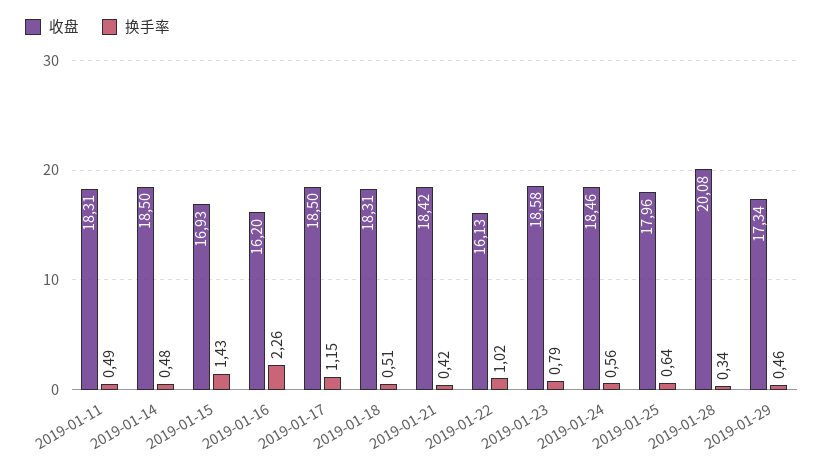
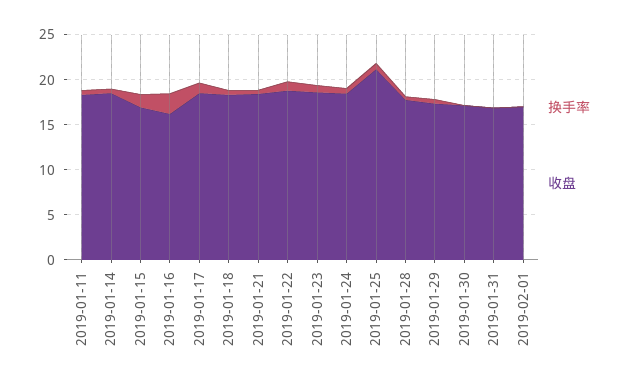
收盘, 2019-01-22: 16.13 -> 19
收盘, 2019-01-25: 17.96 -> 21
收盘, 2019-01-28: 20.08 -> 18
换手率, 2019-01-30: none -> 0
收盘, 2019-01-30: none -> 17
换手率, 2019-01-31: none -> 0
收盘, 2019-01-31: none -> 17
换手率, 2019-02-01: none -> 0
收盘, 2019-02-01: none -> 17

